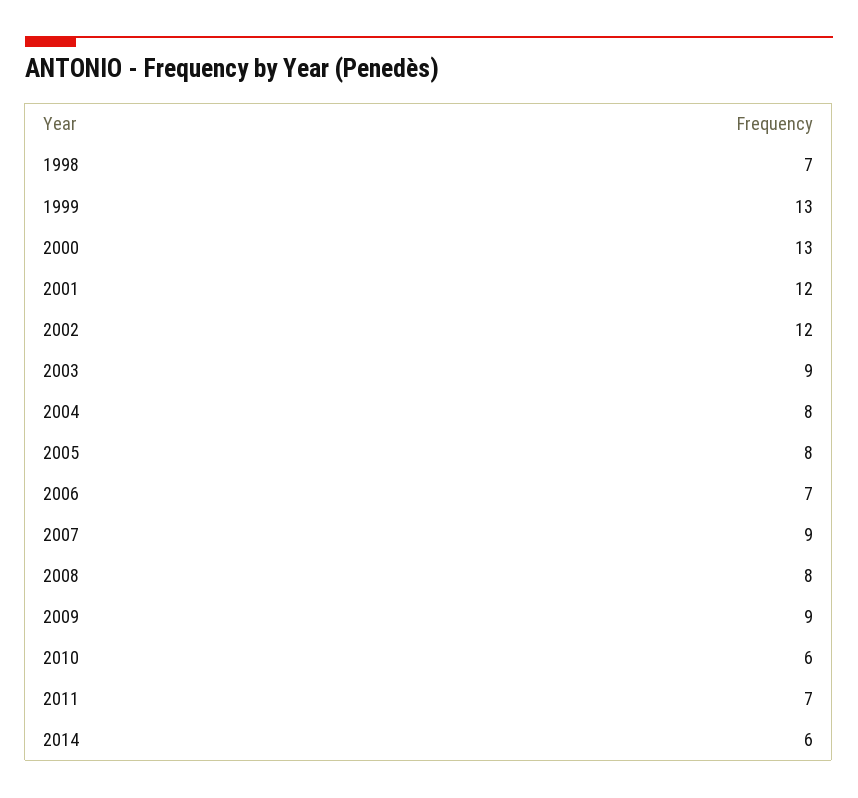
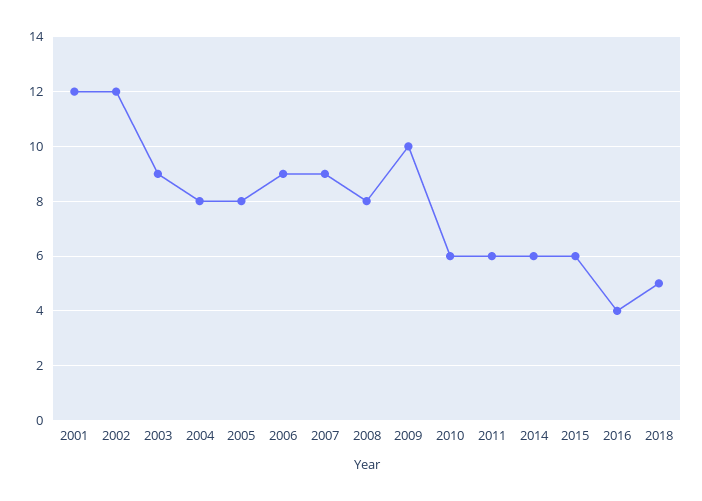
1998: 7 -> none
1999: 13 -> none
2000: 13 -> none
2006: 7 -> 9
2009: 9 -> 10
2011: 7 -> 6
2015: none -> 6
2016: none -> 4
2018: none -> 5

